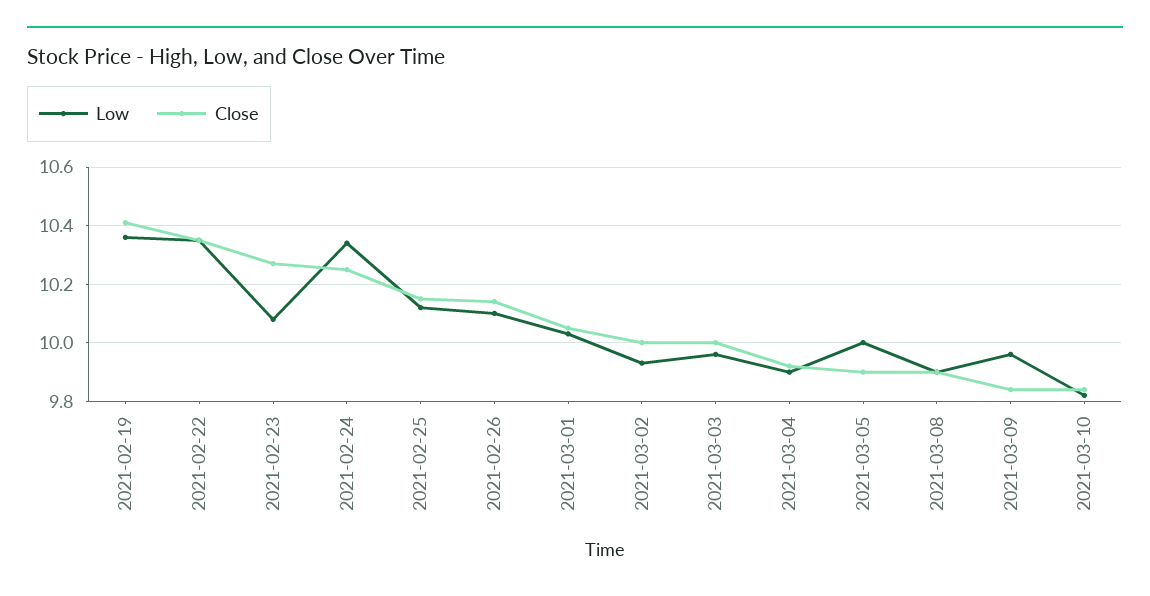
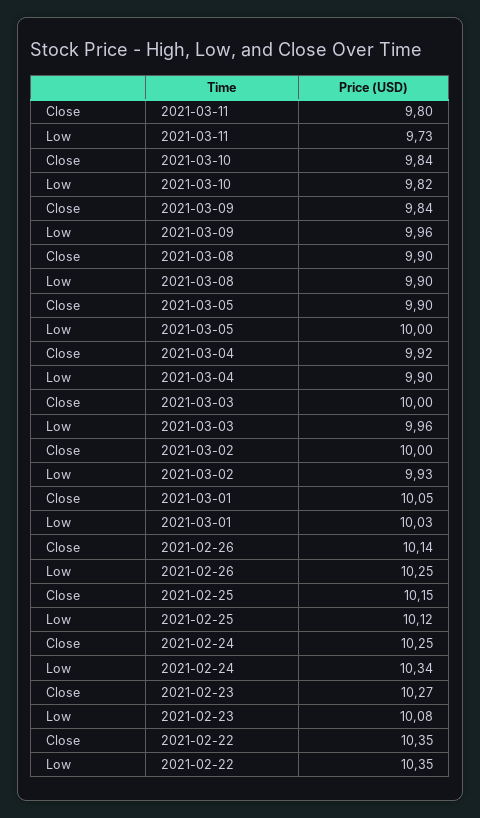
Low, 2021-02-19: 10.35 -> none
Close, 2021-02-19: 10.4 -> none
Low, 2021-02-26: 10.1 -> 10.25
Close, 2021-03-11: none -> 9.8
Low, 2021-03-11: none -> 9.73

